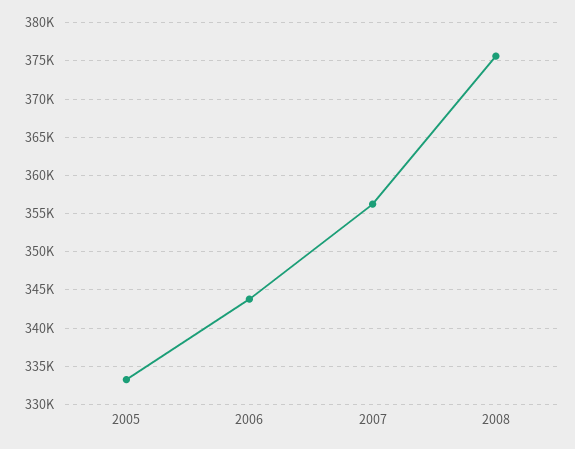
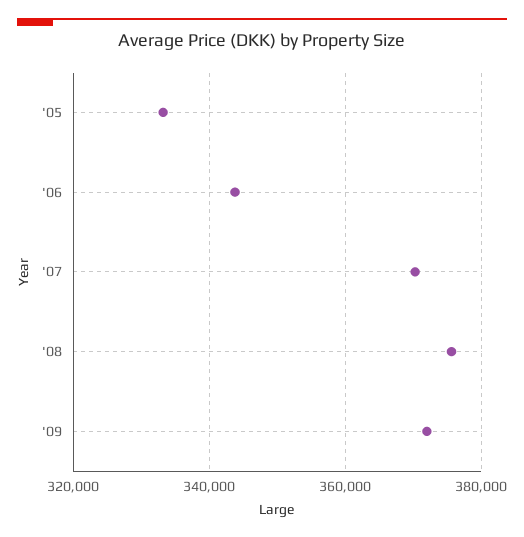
2007: 356000 -> 370000
'09: none -> 372000

